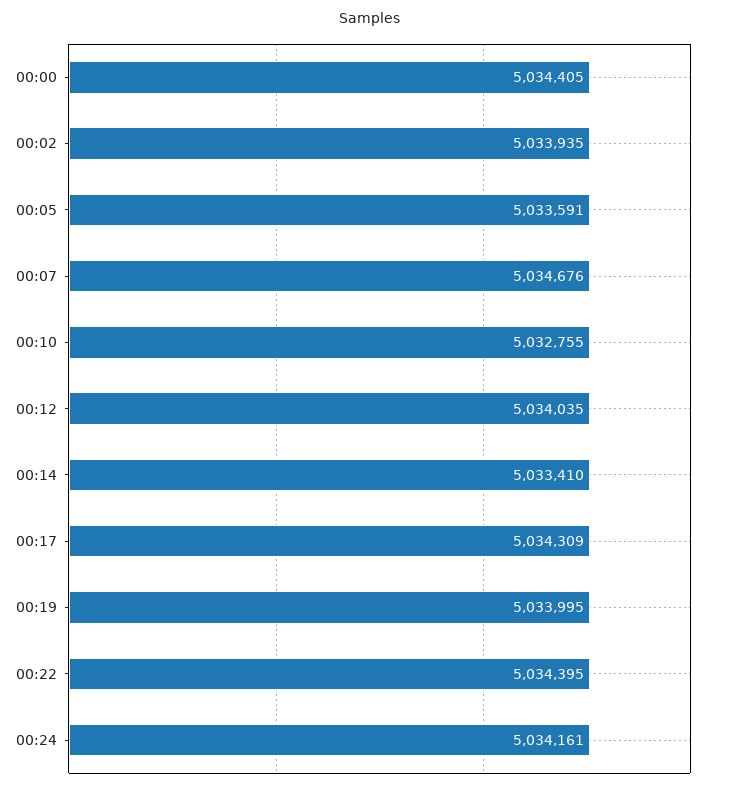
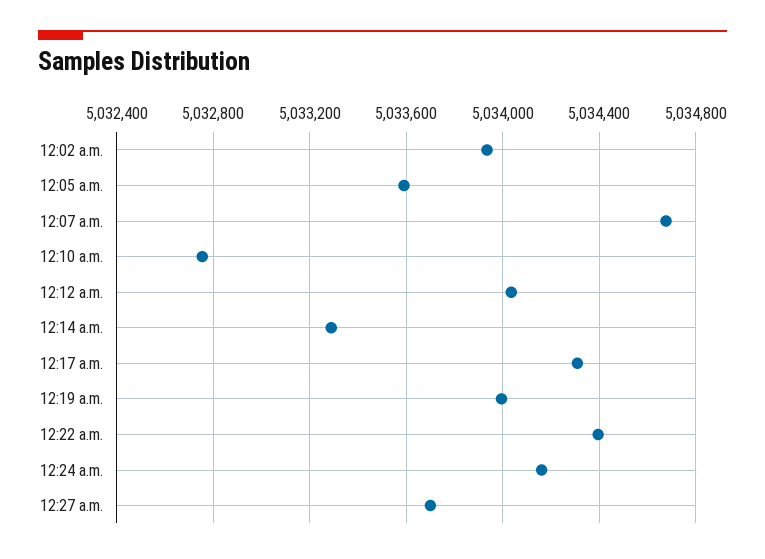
00:00: 5034405 -> none
00:14: 5033410 -> 5033300
12:27 a.m.: none -> 5033700

